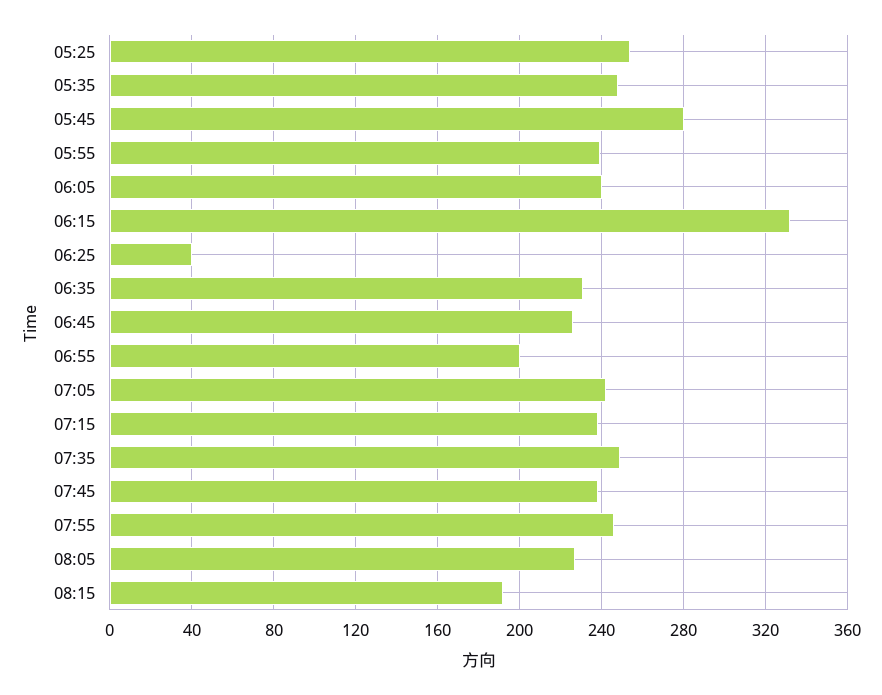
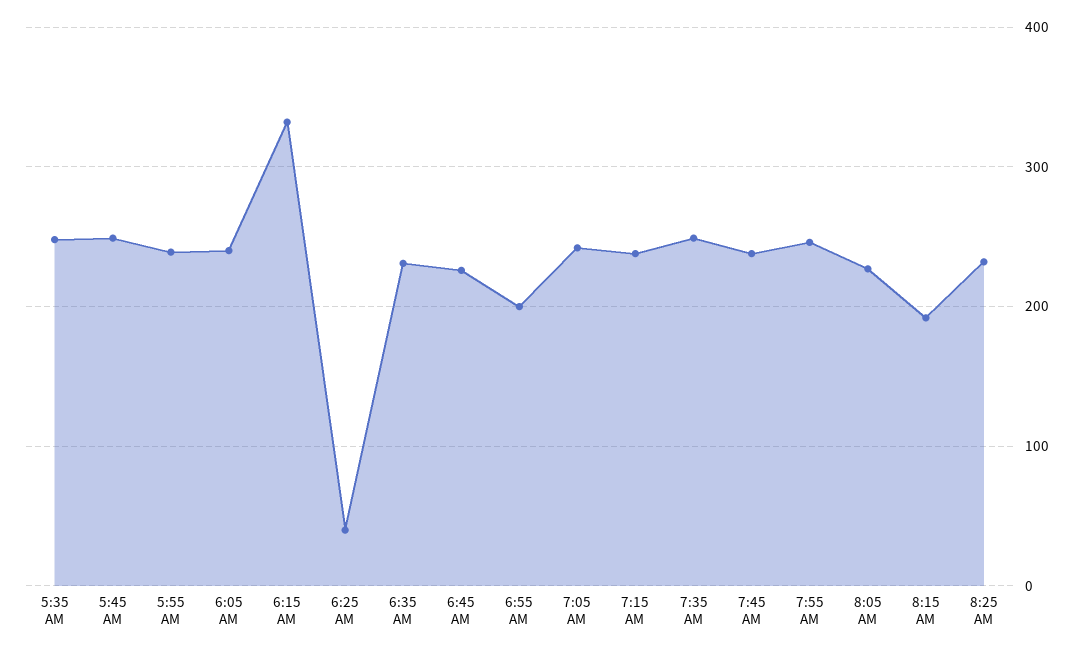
05:25: 255 -> none
05:45: 280 -> 250
8:25 AM: none -> 230

